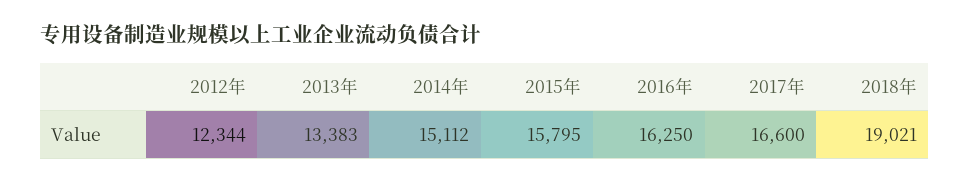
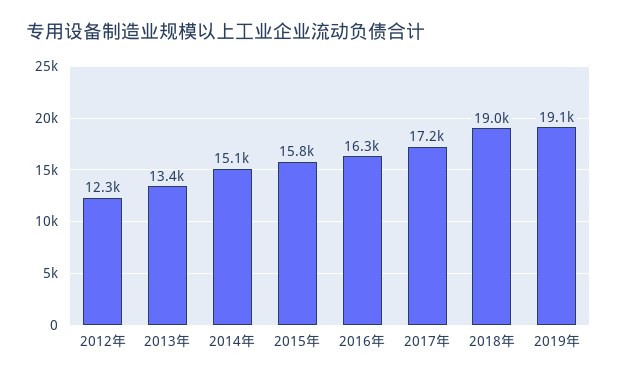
2017年: 16600 -> 17200
2019年: none -> 19100

